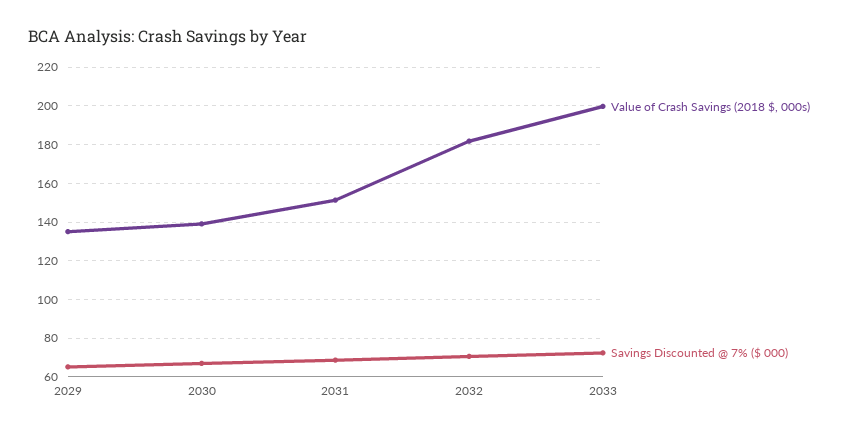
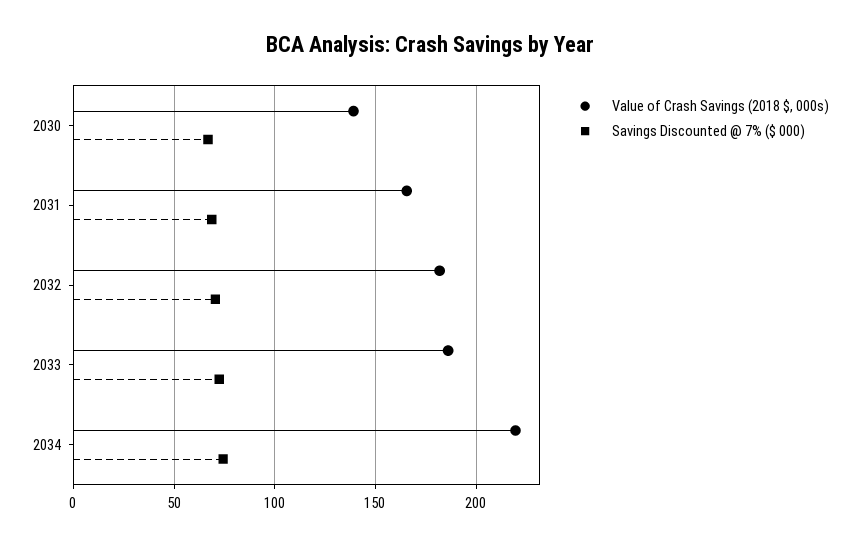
Value of Crash Savings (2018 $, 000s), 2029: 135 -> none
Savings Discounted @ 7% ($ 000), 2029: 65 -> none
Value of Crash Savings (2018 $, 000s), 2031: 150 -> 165
Value of Crash Savings (2018 $, 000s), 2033: 200 -> 185
Value of Crash Savings (2018 $, 000s), 2034: none -> 220
Savings Discounted @ 7% ($ 000), 2034: none -> 75

